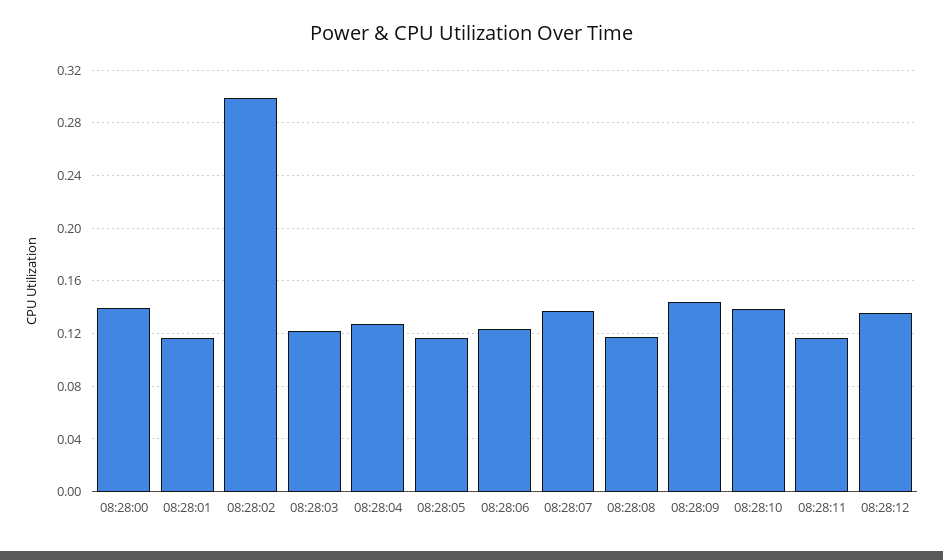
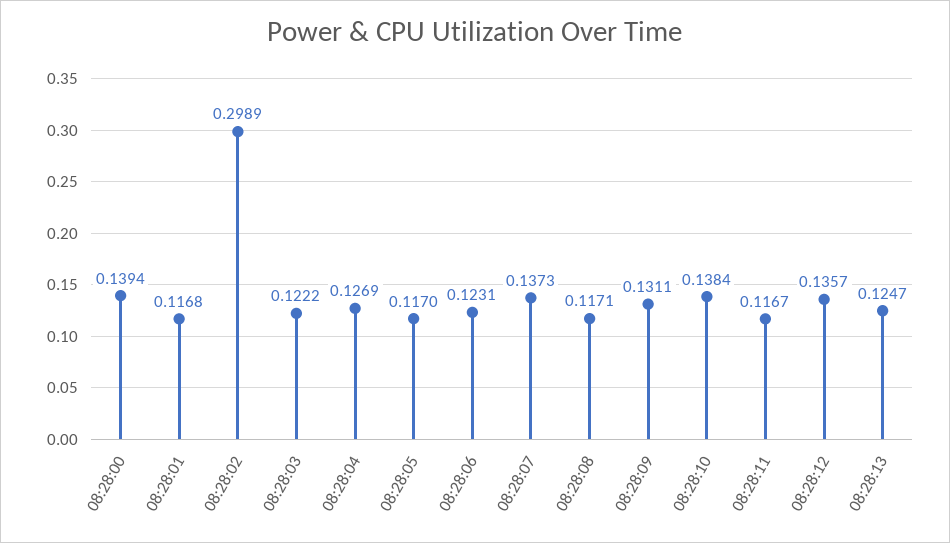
08:28:09: 0.145 -> 0.1311
08:28:13: none -> 0.1247

